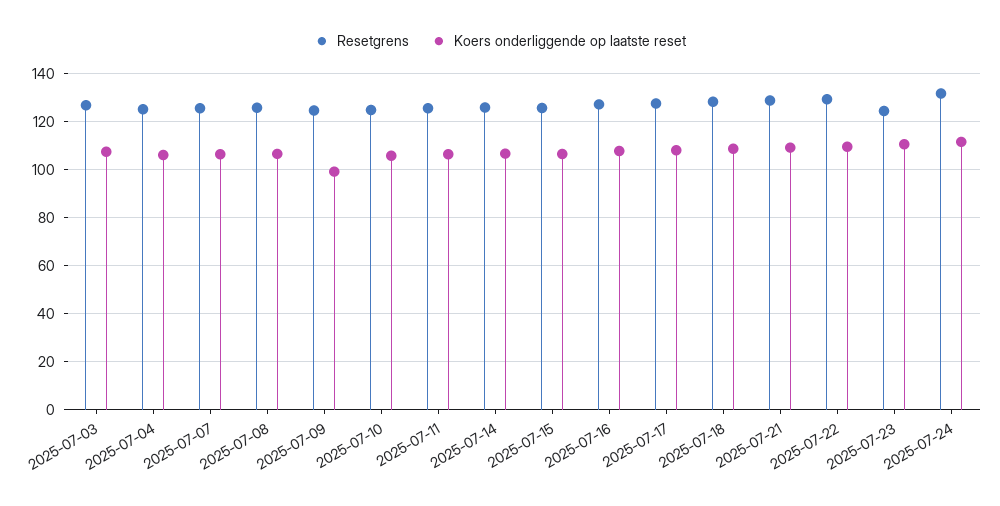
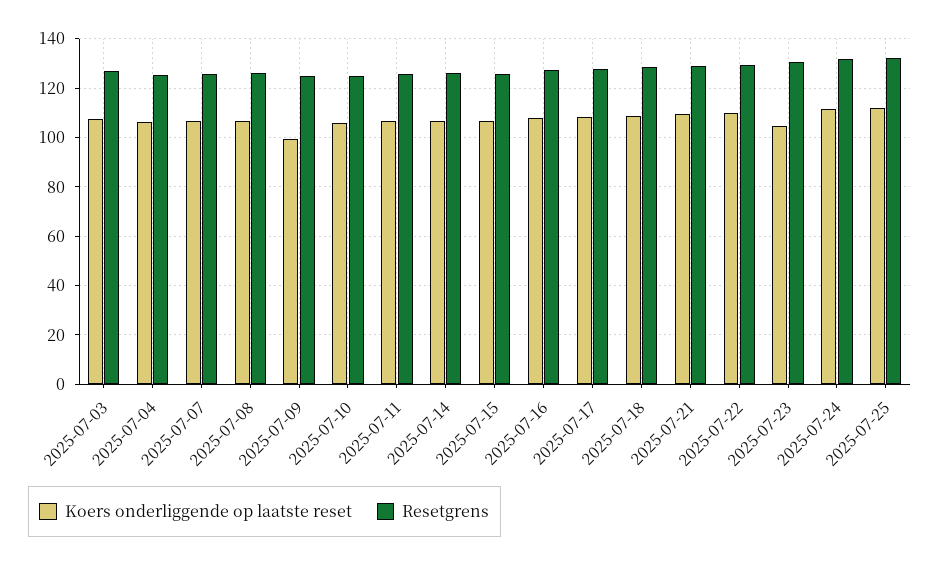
Resetgrens, 2025-07-23: 125 -> 130
Koers onderliggende op laatste reset, 2025-07-23: 110 -> 105
Koers onderliggende op laatste reset, 2025-07-25: none -> 112.5
Resetgrens, 2025-07-25: none -> 132.5

